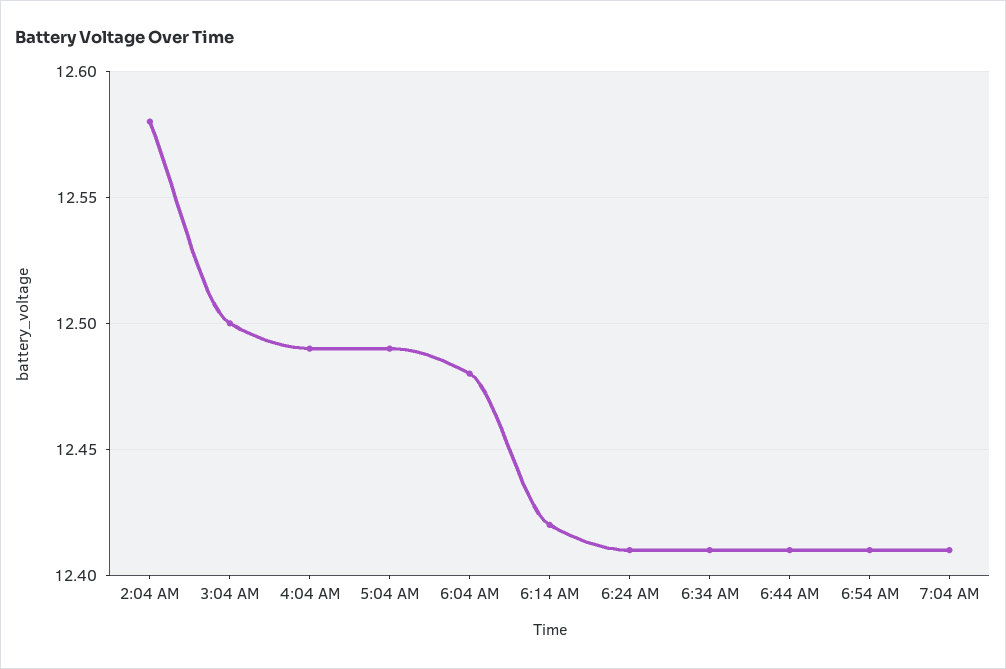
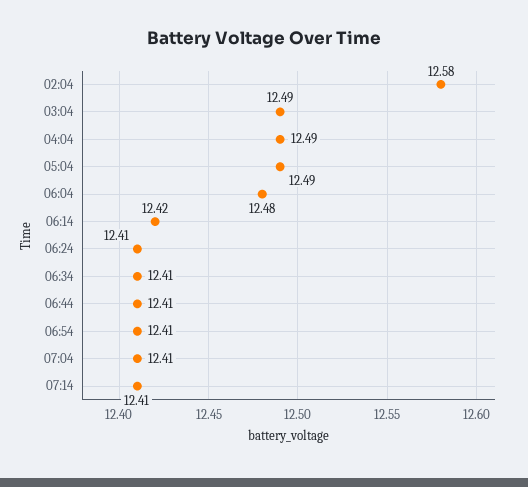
3:04 AM: 12.5 -> 12.49
07:14: none -> 12.41

